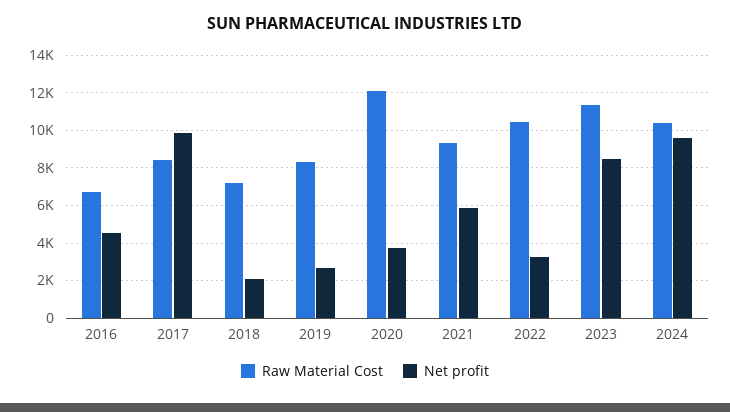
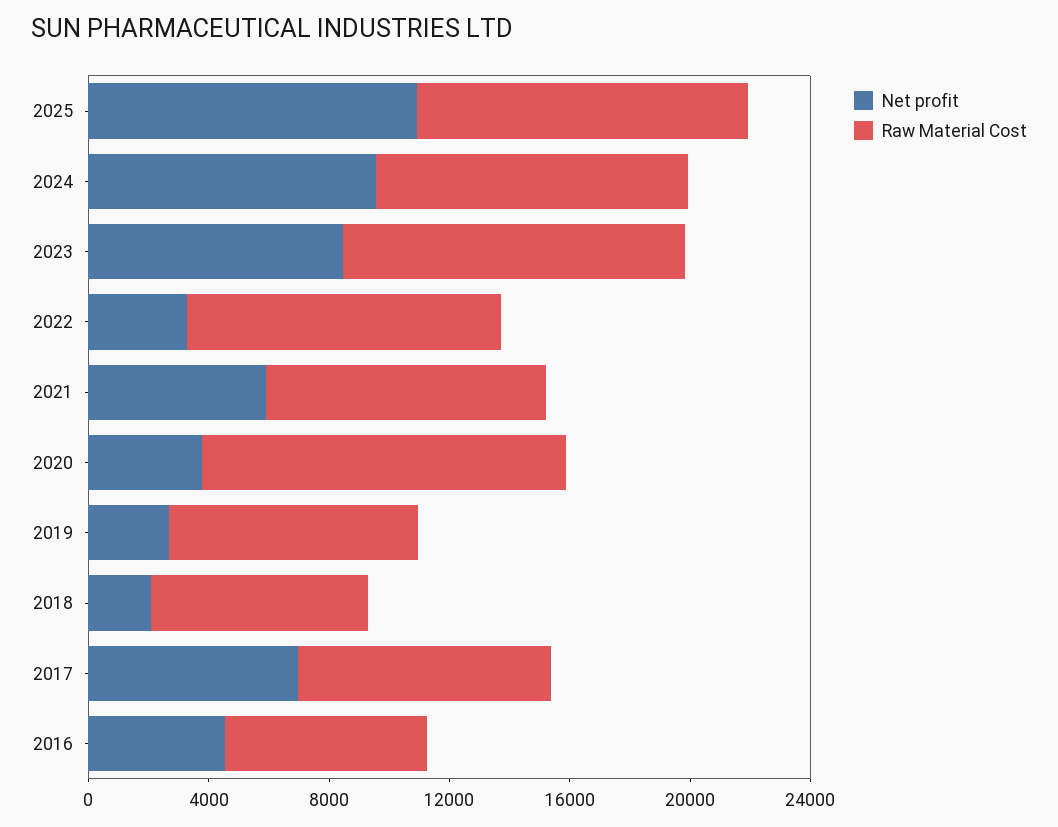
Net profit, 2017: 10000 -> 7000
Net profit, 2025: none -> 11000
Raw Material Cost, 2025: none -> 11000

